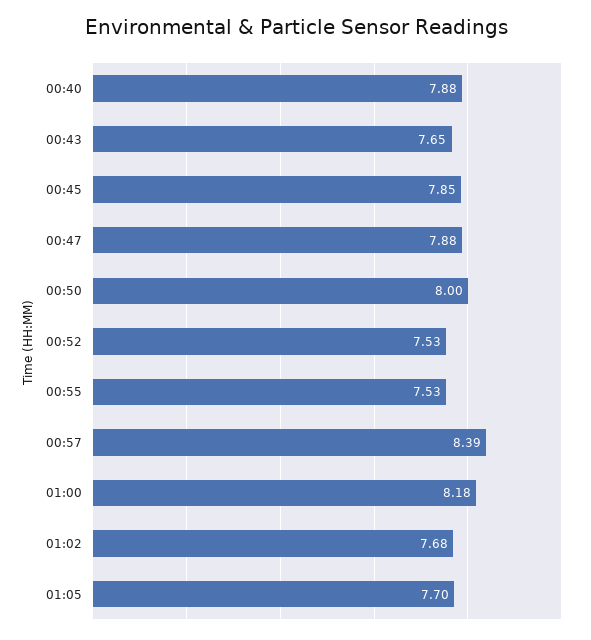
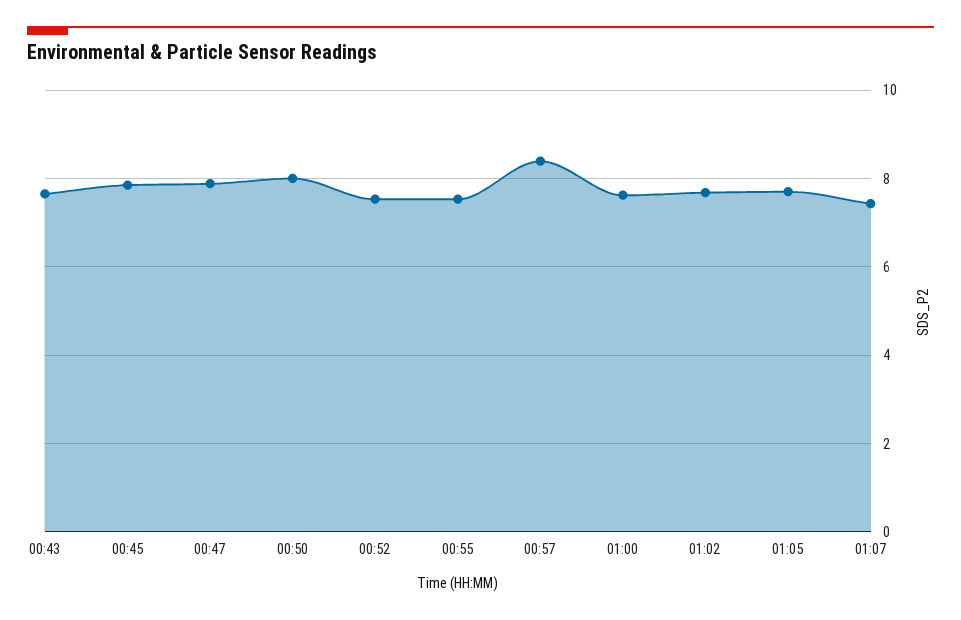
00:40: 7.88 -> none
01:00: 8.18 -> 7.6
01:07: none -> 7.4

